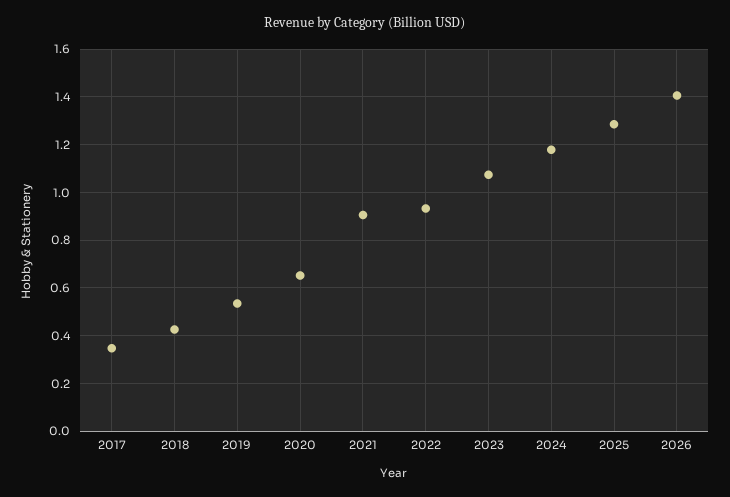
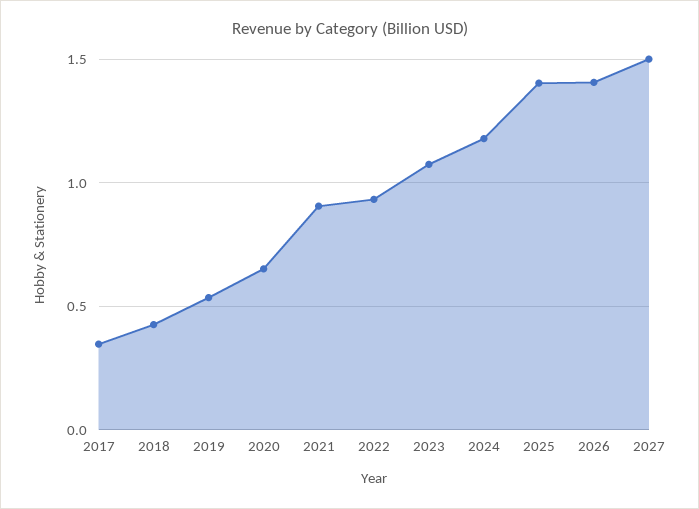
2025: 1.3 -> 1.4
2027: none -> 1.5

